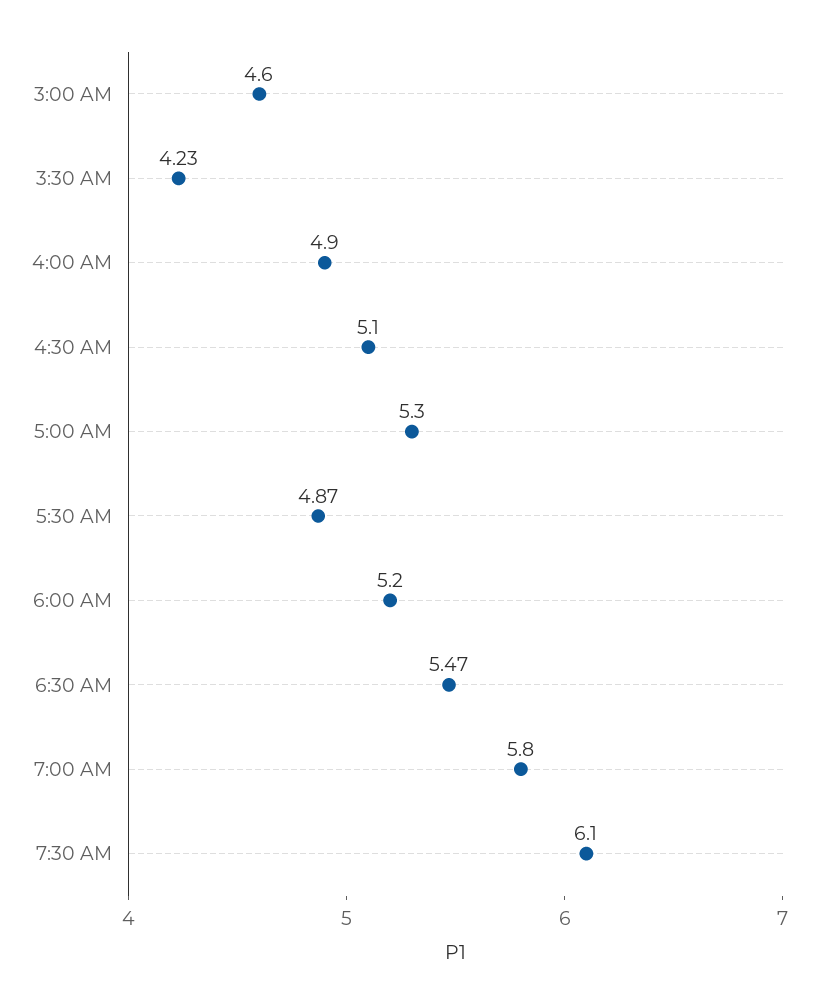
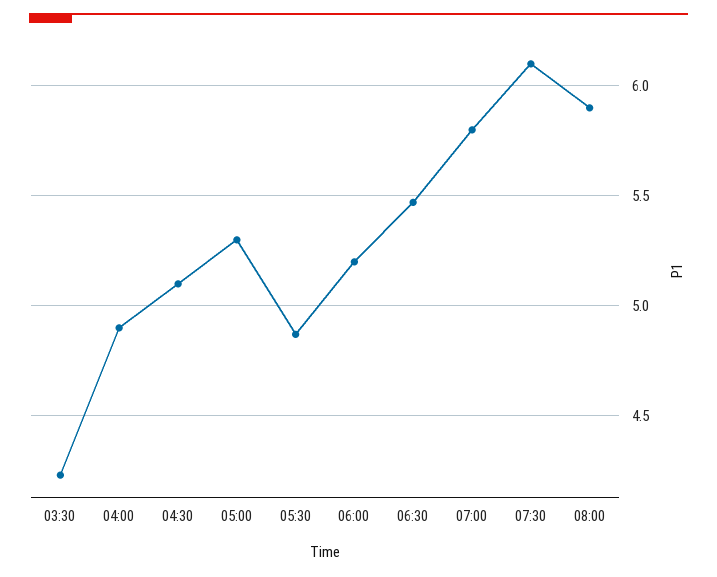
3:00 AM: 4.6 -> none
08:00: none -> 5.9

